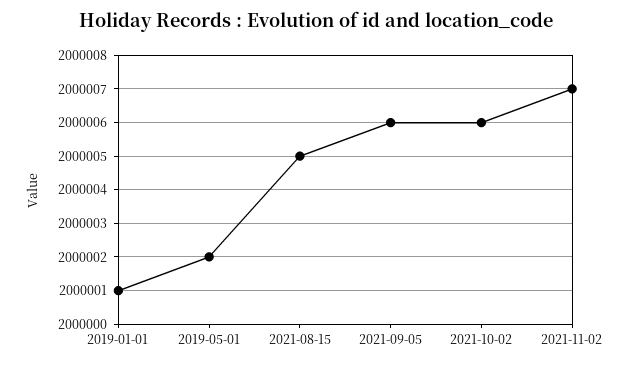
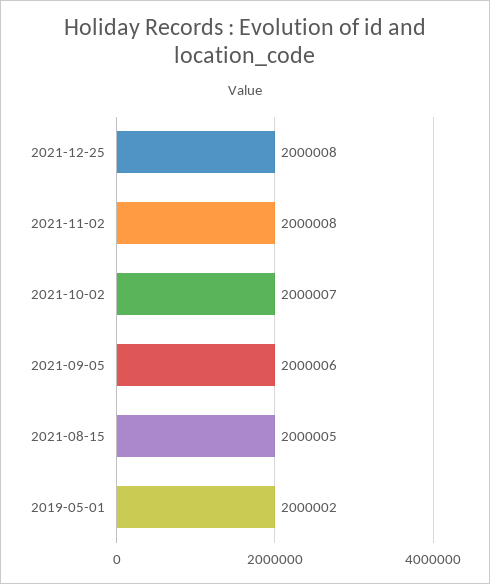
2019-01-01: 2000001 -> none
2021-10-02: 2000006 -> 2000007
2021-11-02: 2000007 -> 2000008
2021-12-25: none -> 2000008

